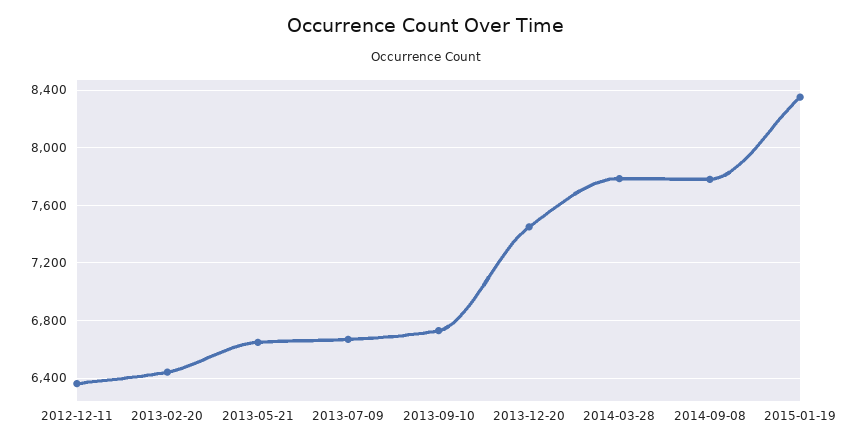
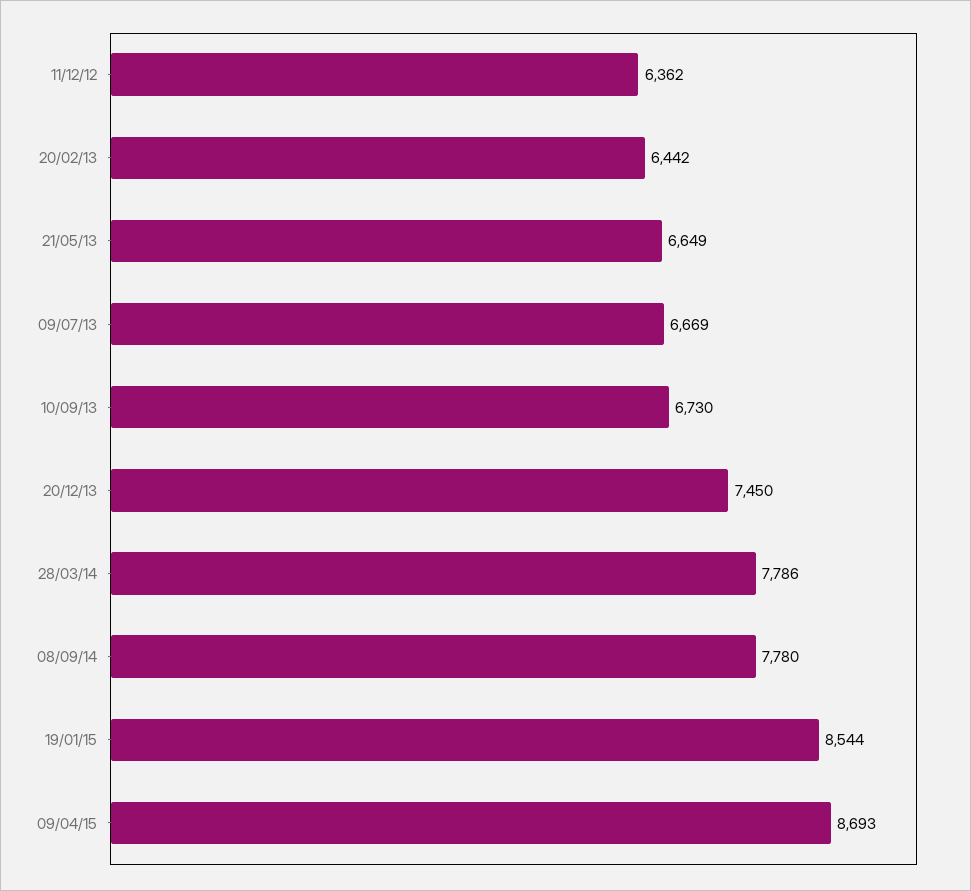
2015-01-19: 8350 -> 8544
09/04/15: none -> 8693

